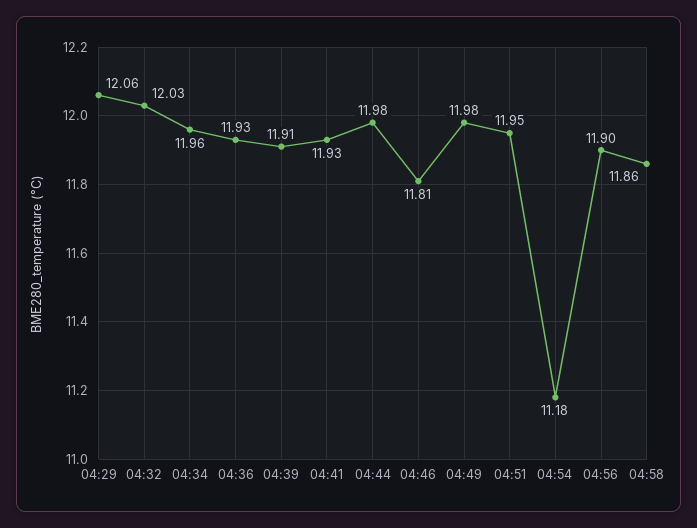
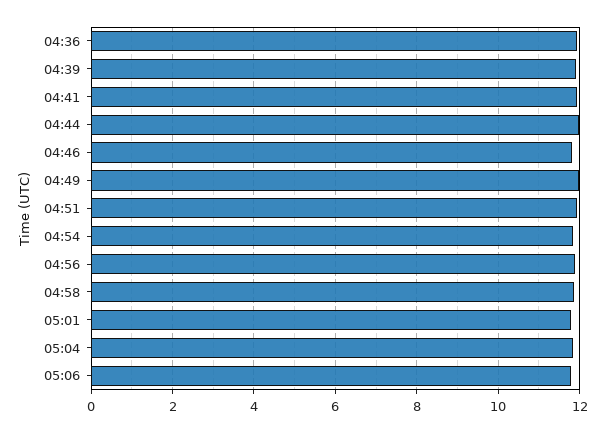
04:29: 12.06 -> none
04:32: 12.03 -> none
04:34: 11.96 -> none
04:54: 11.18 -> 11.8
05:01: none -> 11.8
05:04: none -> 11.8
05:06: none -> 11.8

